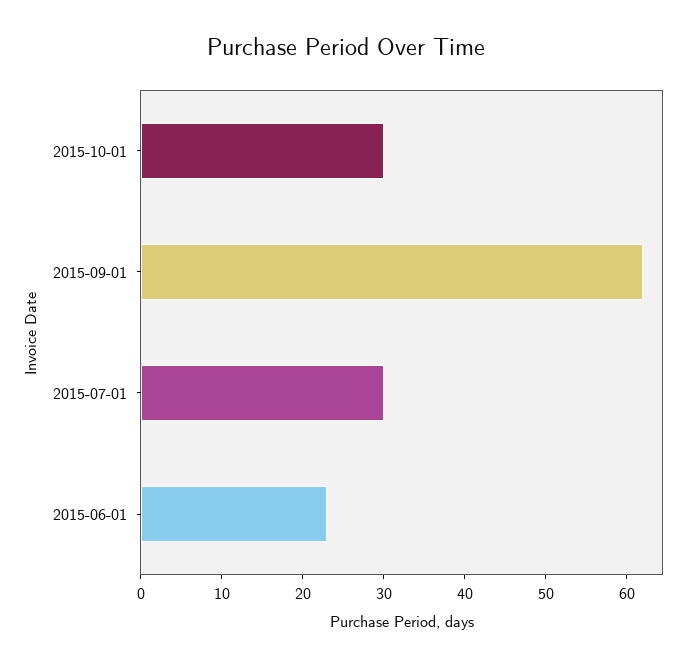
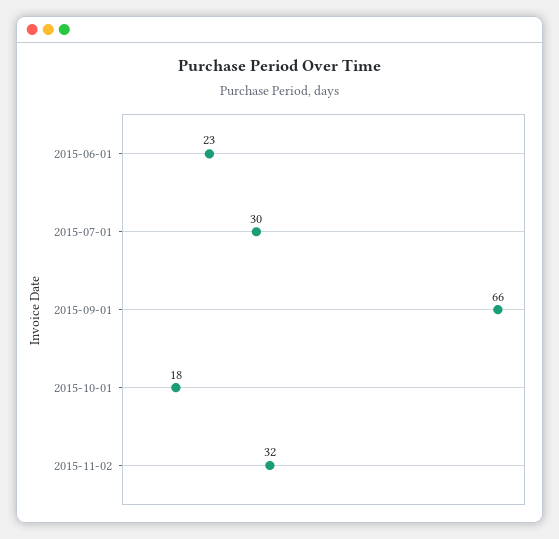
2015-10-01: 30 -> 18
2015-09-01: 62 -> 66
2015-11-02: none -> 32

